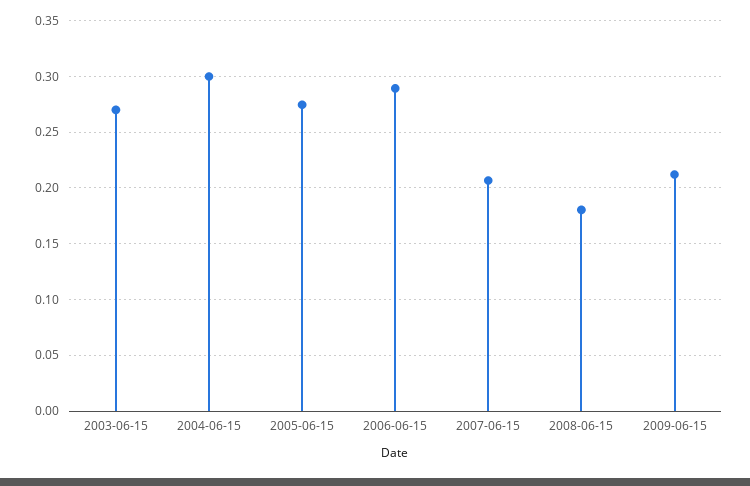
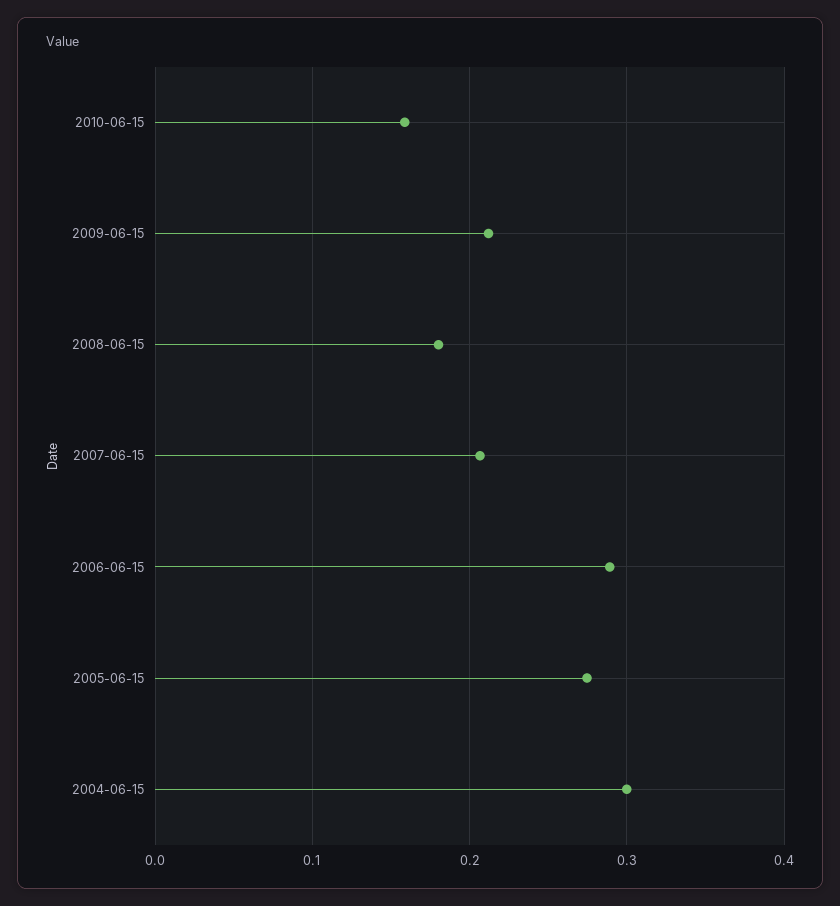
2003-06-15: 0.27 -> none
2010-06-15: none -> 0.16

